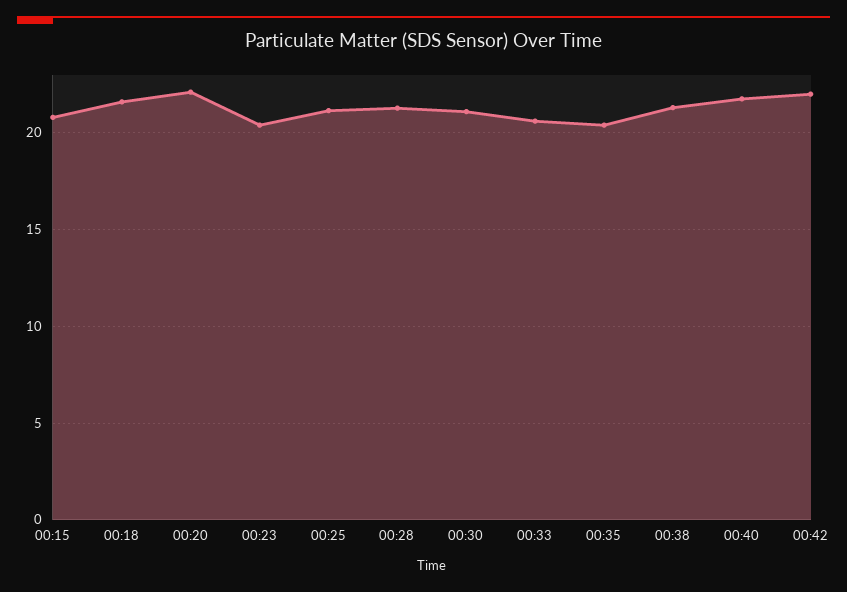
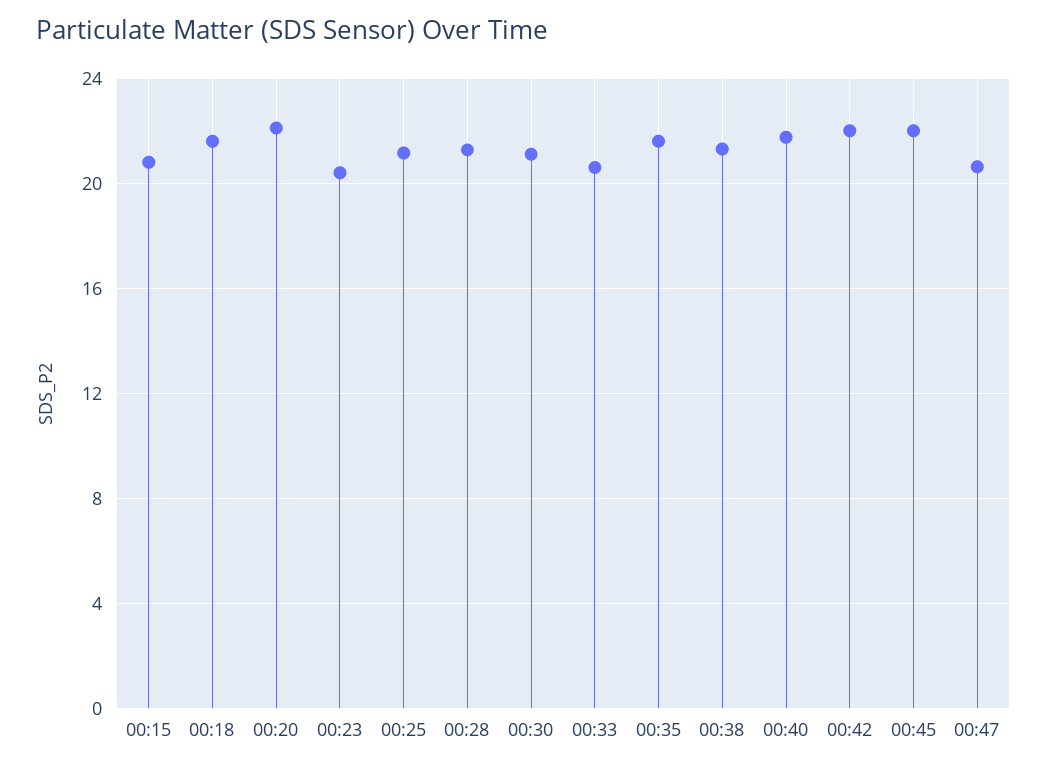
00:35: 20.5 -> 21.5
00:45: none -> 22
00:47: none -> 20.5

